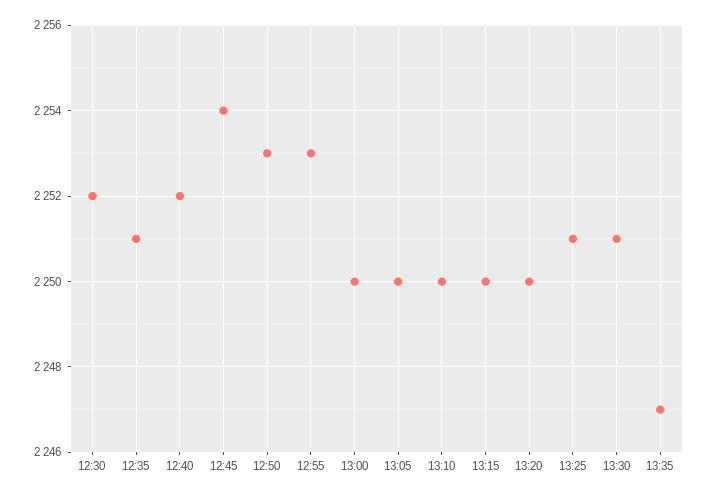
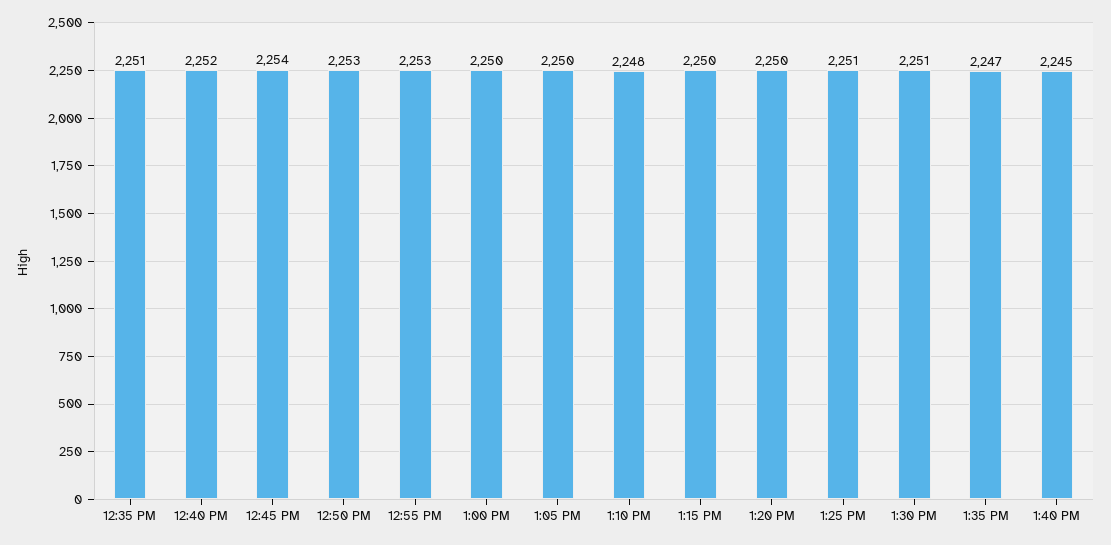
12:30: 2252 -> none
13:10: 2250 -> 2248
1:40 PM: none -> 2245

